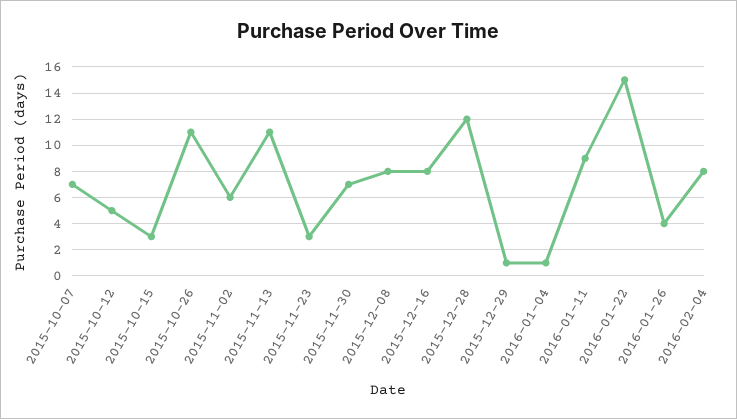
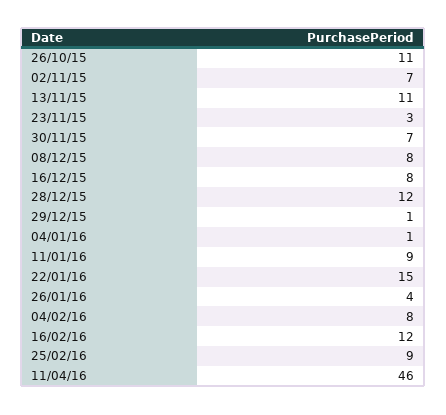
2015-10-07: 7 -> none
2015-10-12: 5 -> none
2015-10-15: 3 -> none
2015-11-02: 6 -> 7
16/02/16: none -> 12
25/02/16: none -> 9
11/04/16: none -> 46

